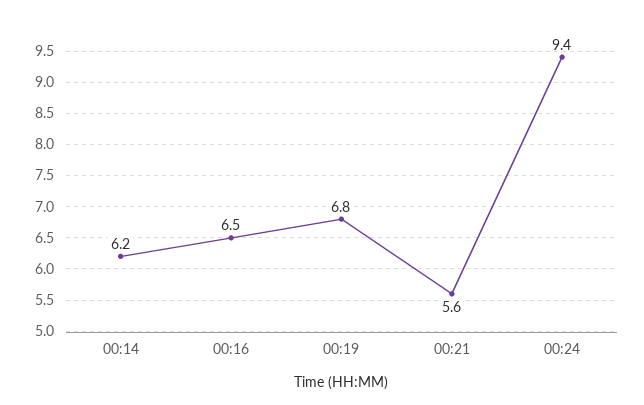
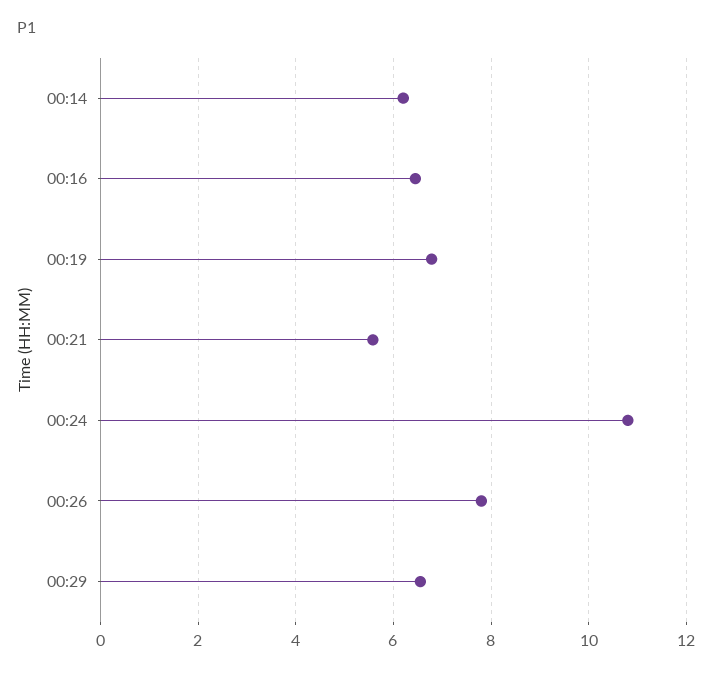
00:24: 9.4 -> 10.8
00:26: none -> 7.8
00:29: none -> 6.6

